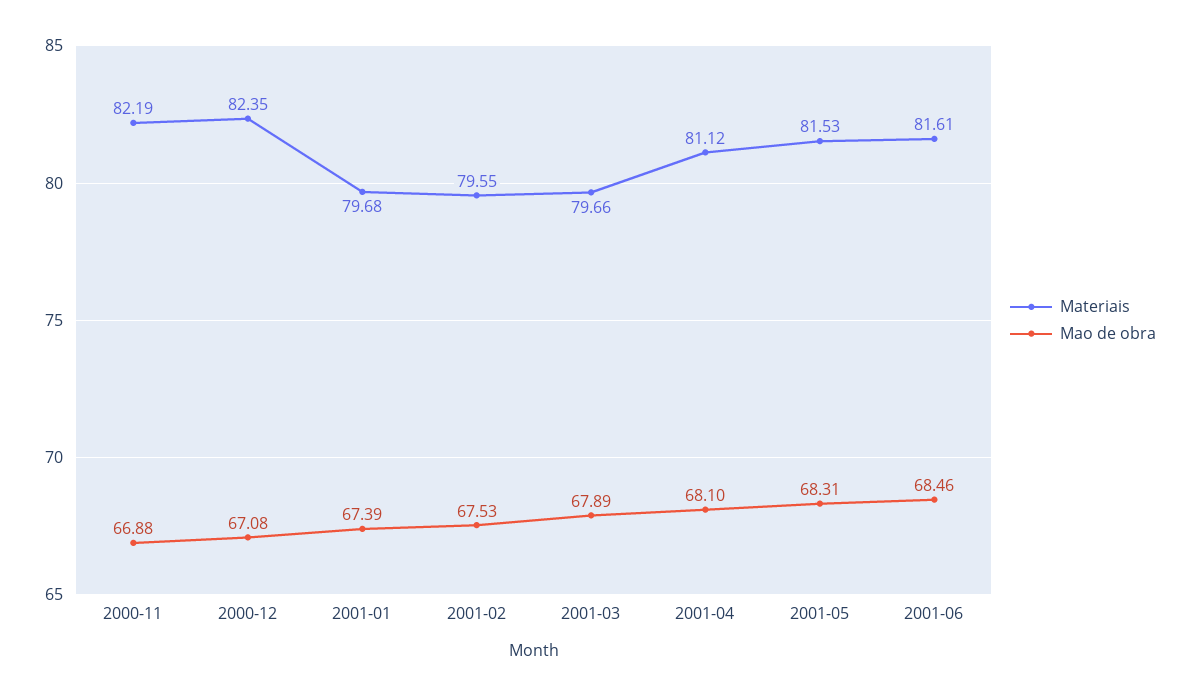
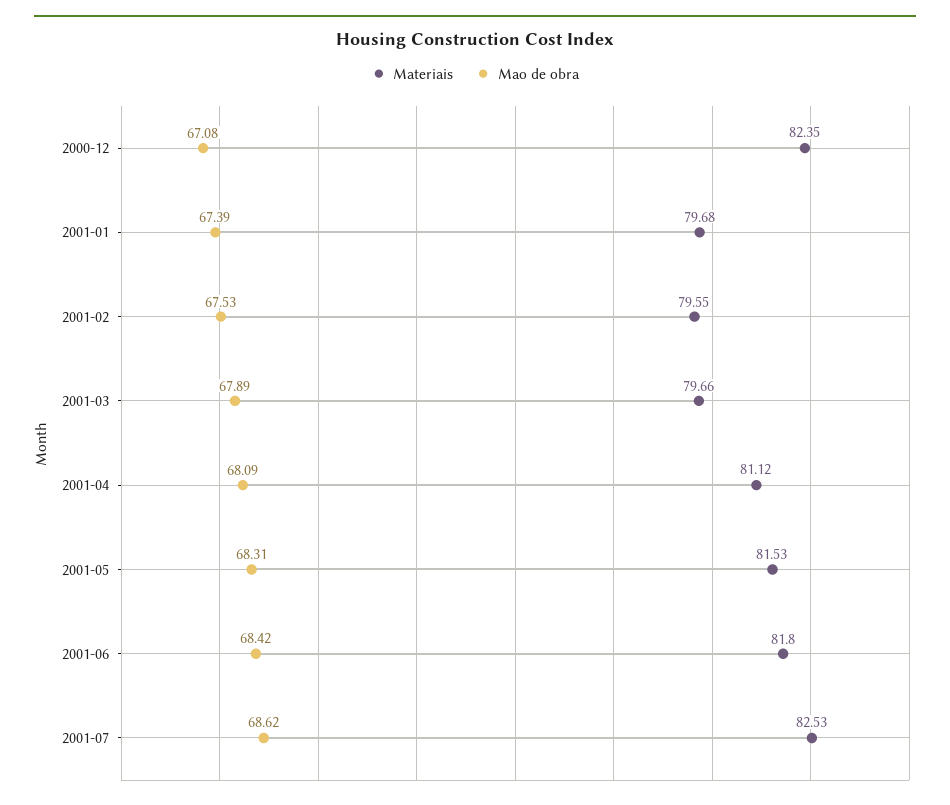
Materiais, 2000-11: 82.19 -> none
Mao de obra, 2000-11: 66.88 -> none
Mao de obra, 2001-04: 68.1 -> 68.09
Materiais, 2001-06: 81.61 -> 81.8
Mao de obra, 2001-06: 68.46 -> 68.42
Materiais, 2001-07: none -> 82.53
Mao de obra, 2001-07: none -> 68.62

